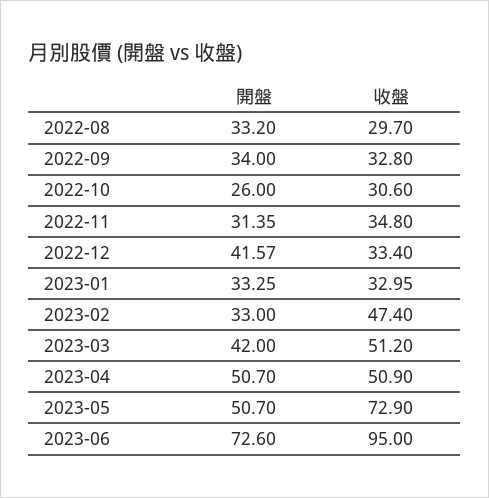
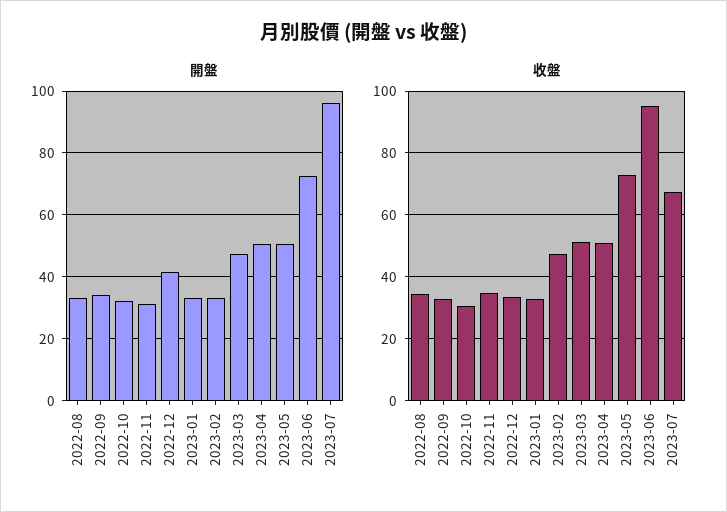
收盤, 2022-08: 29.7 -> 34
開盤, 2022-10: 26 -> 32
開盤, 2023-03: 42 -> 48
開盤, 2023-07: none -> 96
收盤, 2023-07: none -> 68

